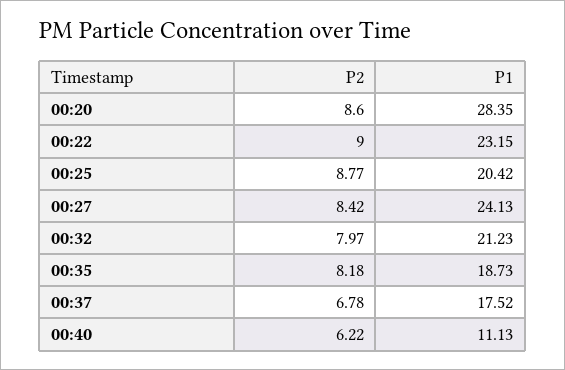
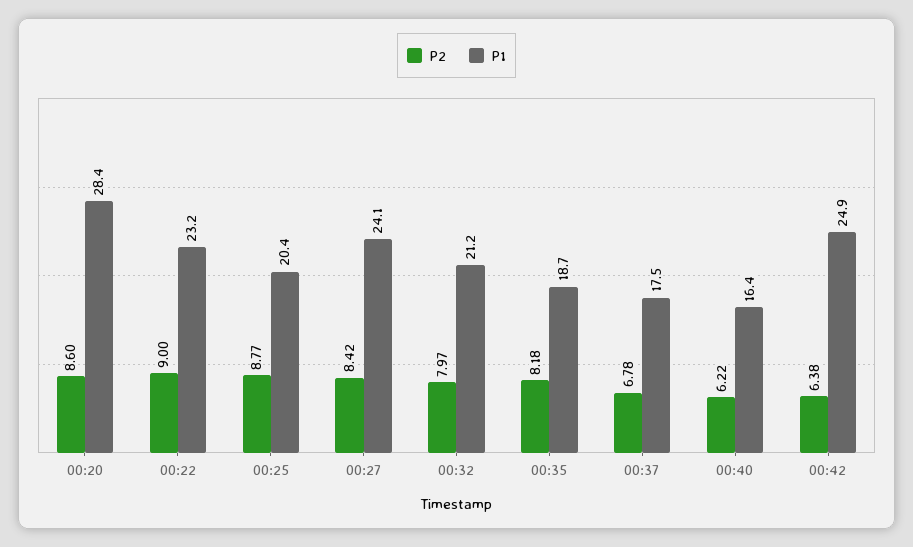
P1, 00:40: 11.13 -> 16.4
P2, 00:42: none -> 6.38
P1, 00:42: none -> 24.9

